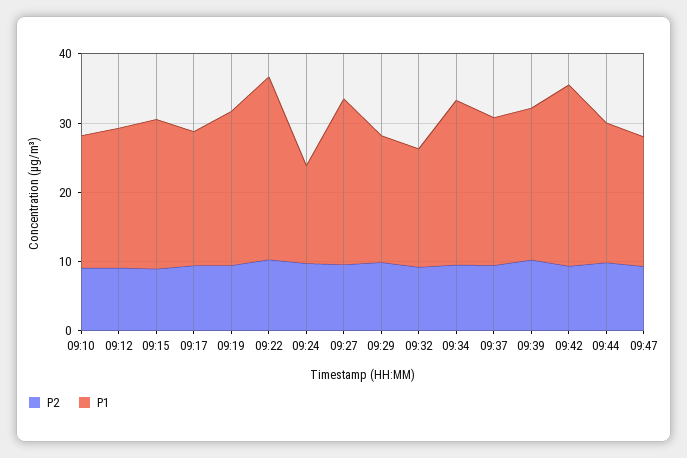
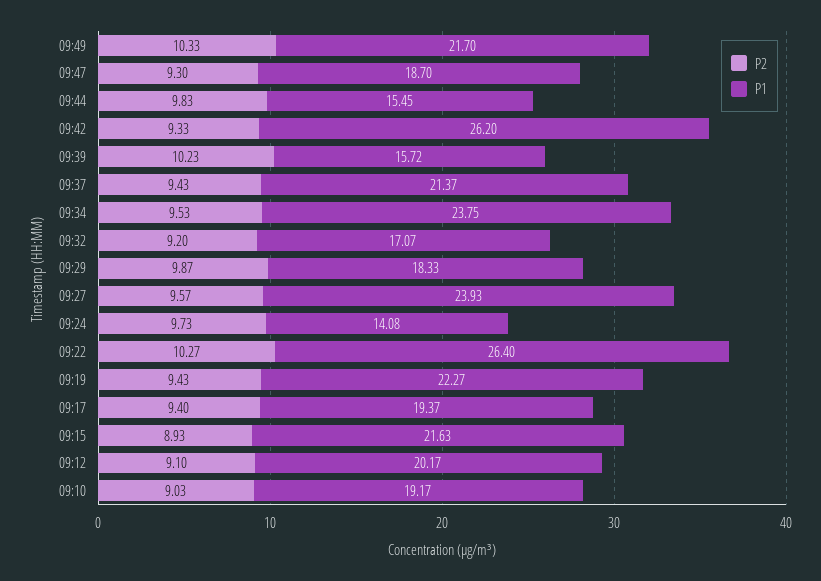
P1, 09:39: 22 -> 15.72
P1, 09:44: 20 -> 15.45
P2, 09:49: none -> 10.33
P1, 09:49: none -> 21.7

